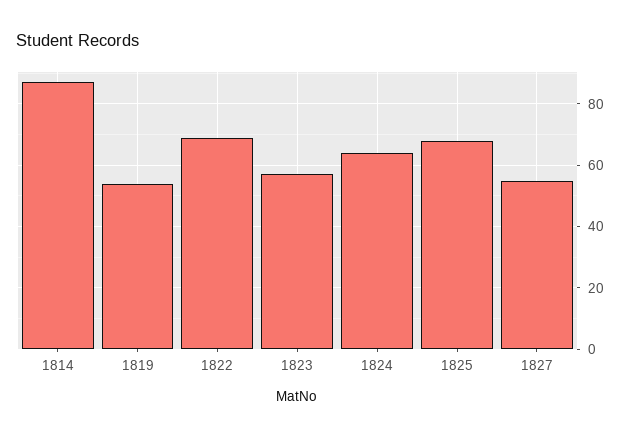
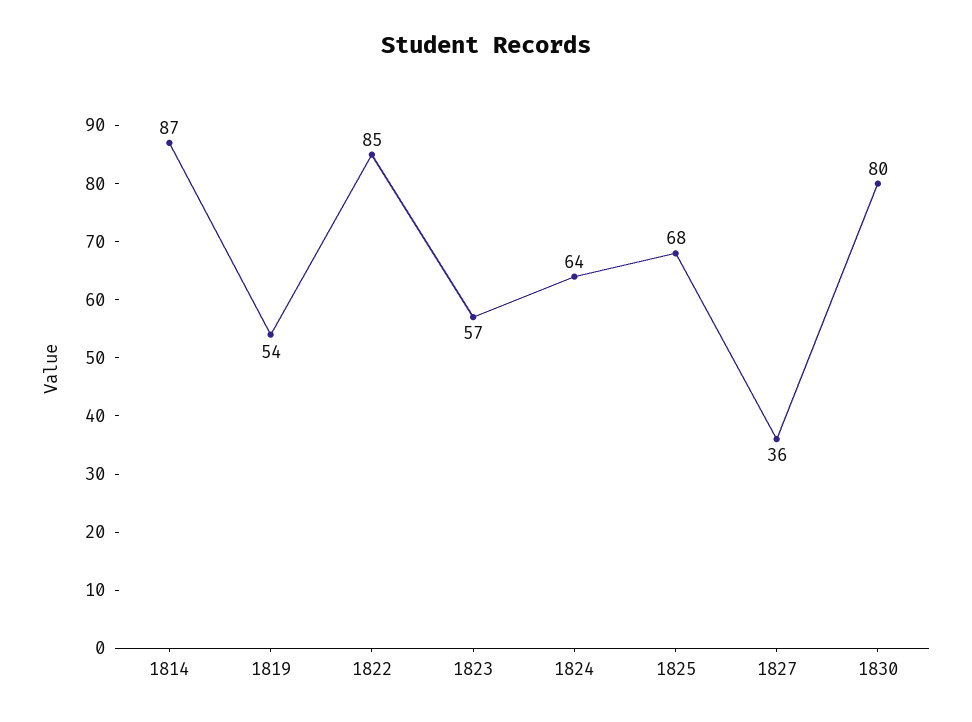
1822: 70 -> 85
1827: 55 -> 36
1830: none -> 80

